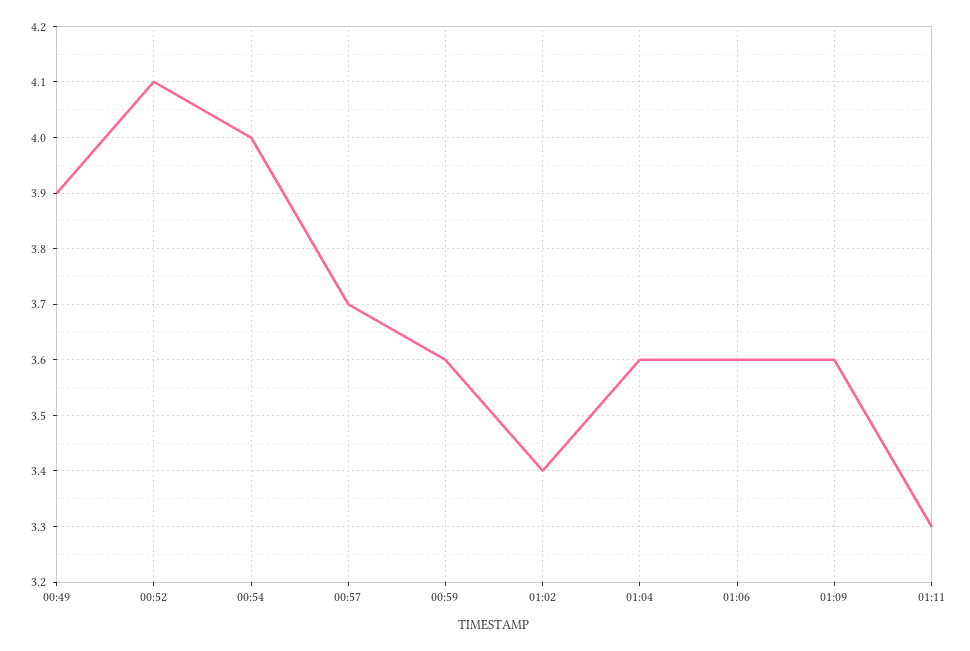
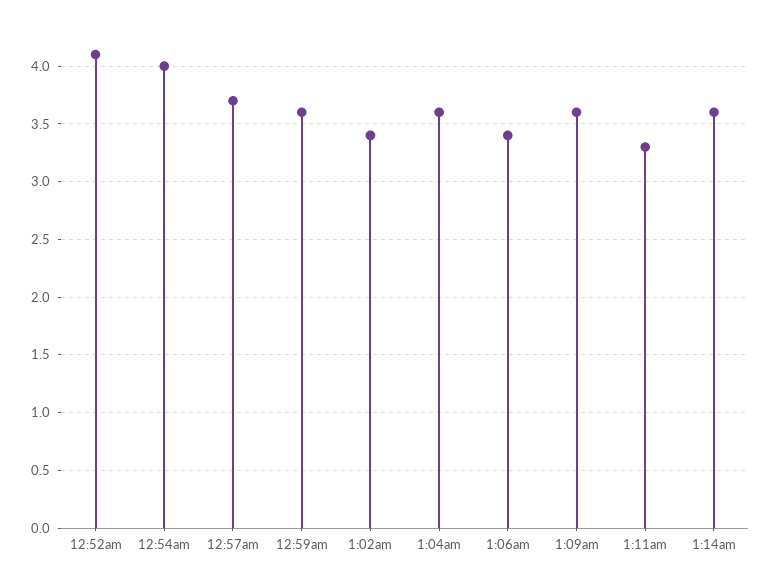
00:49: 3.9 -> none
01:06: 3.6 -> 3.4
1:14am: none -> 3.6

